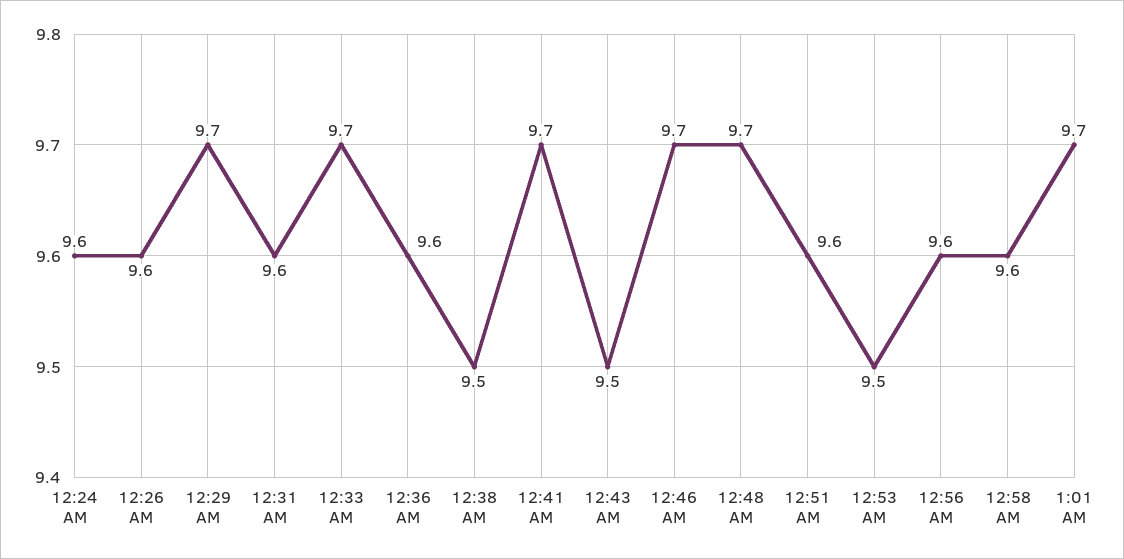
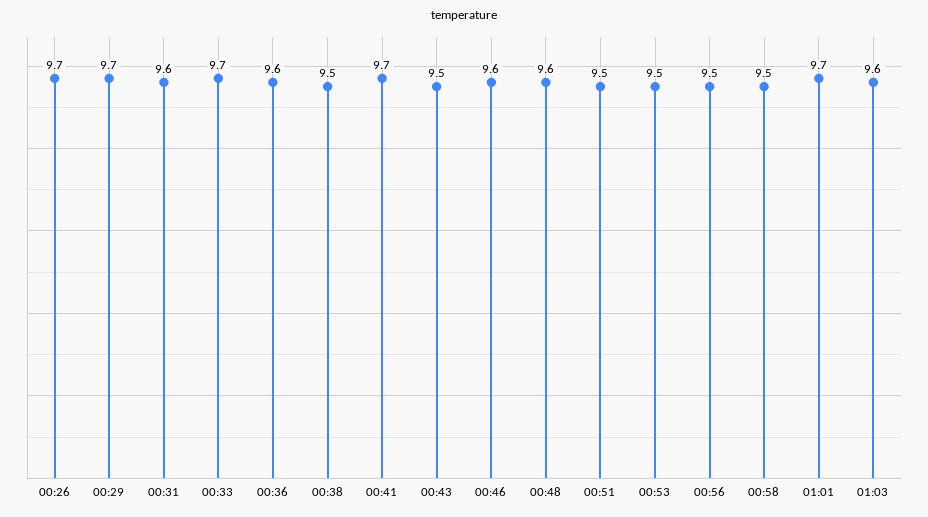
12:24 AM: 9.6 -> none
12:26 AM: 9.6 -> 9.7
12:46 AM: 9.7 -> 9.6
12:48 AM: 9.7 -> 9.6
12:51 AM: 9.6 -> 9.5
12:56 AM: 9.6 -> 9.5
12:58 AM: 9.6 -> 9.5
01:03: none -> 9.6

